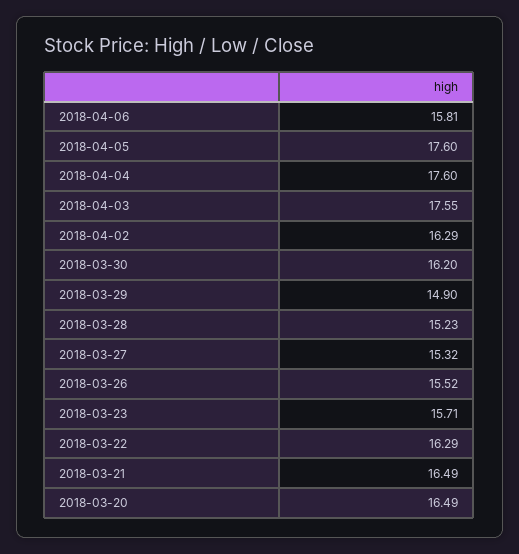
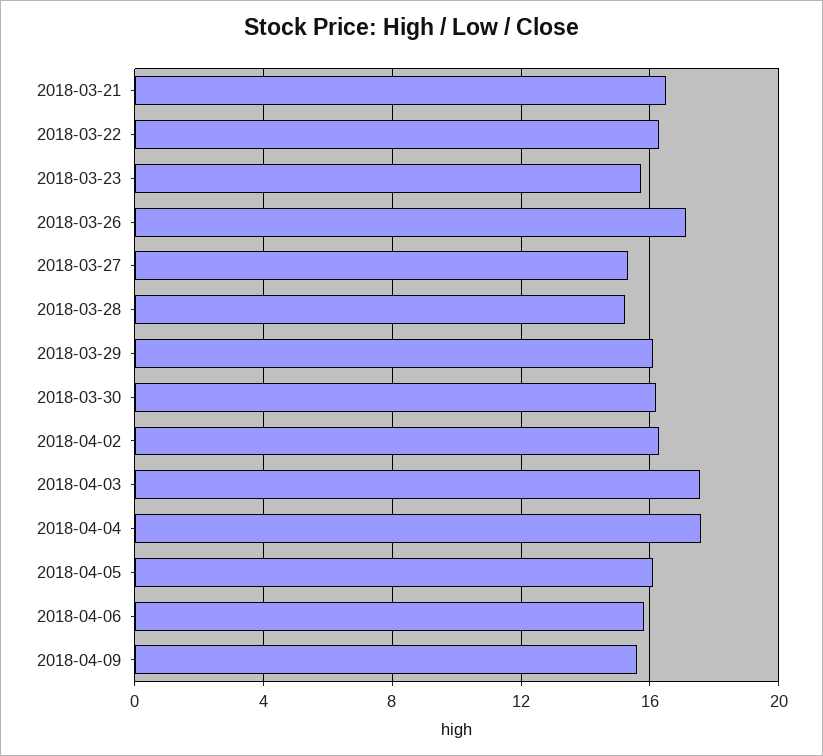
2018-04-05: 17.6 -> 16
2018-03-29: 14.9 -> 16
2018-03-26: 15.52 -> 17
2018-03-20: 16.49 -> none
2018-04-09: none -> 15.5

